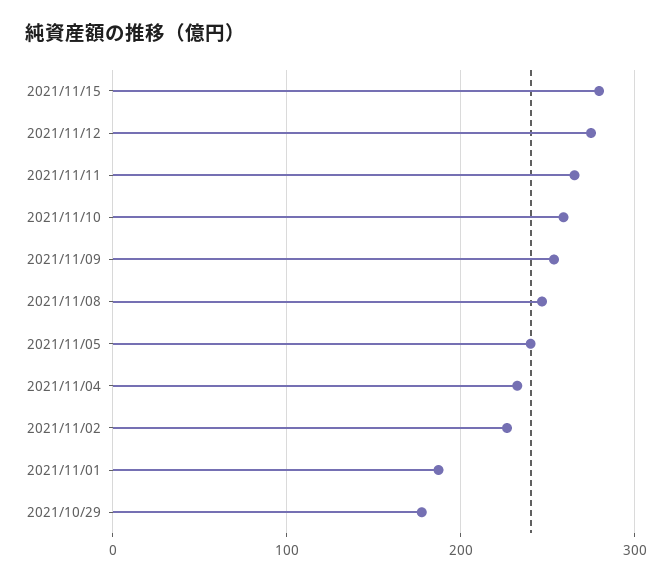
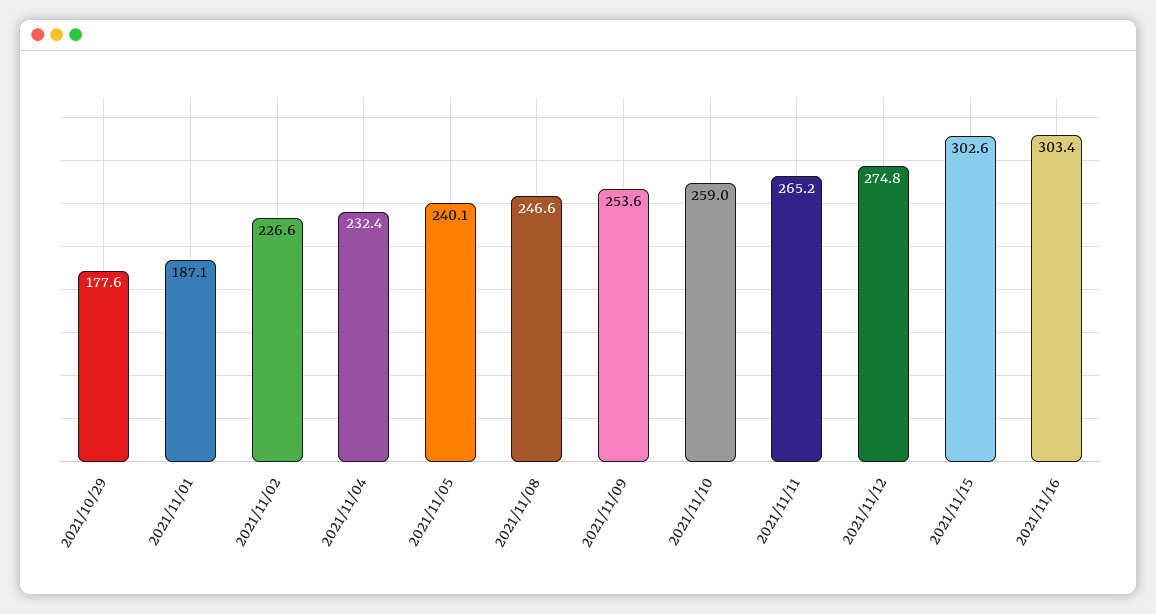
2021/11/15: 280 -> 302.6
2021/11/16: none -> 303.4

